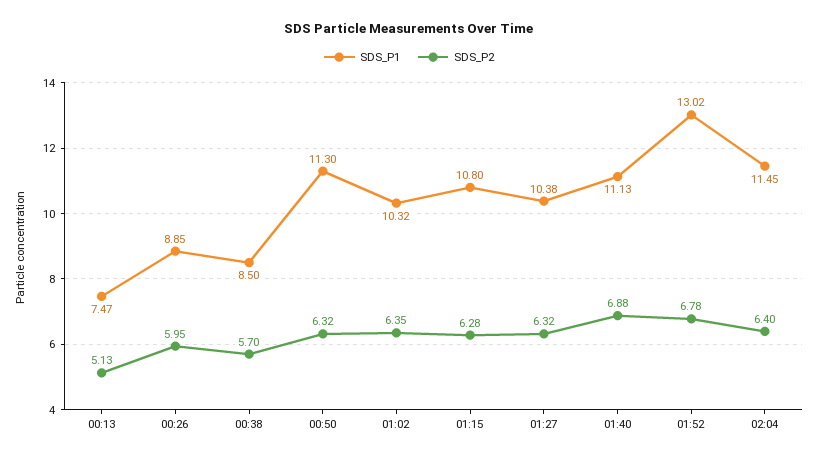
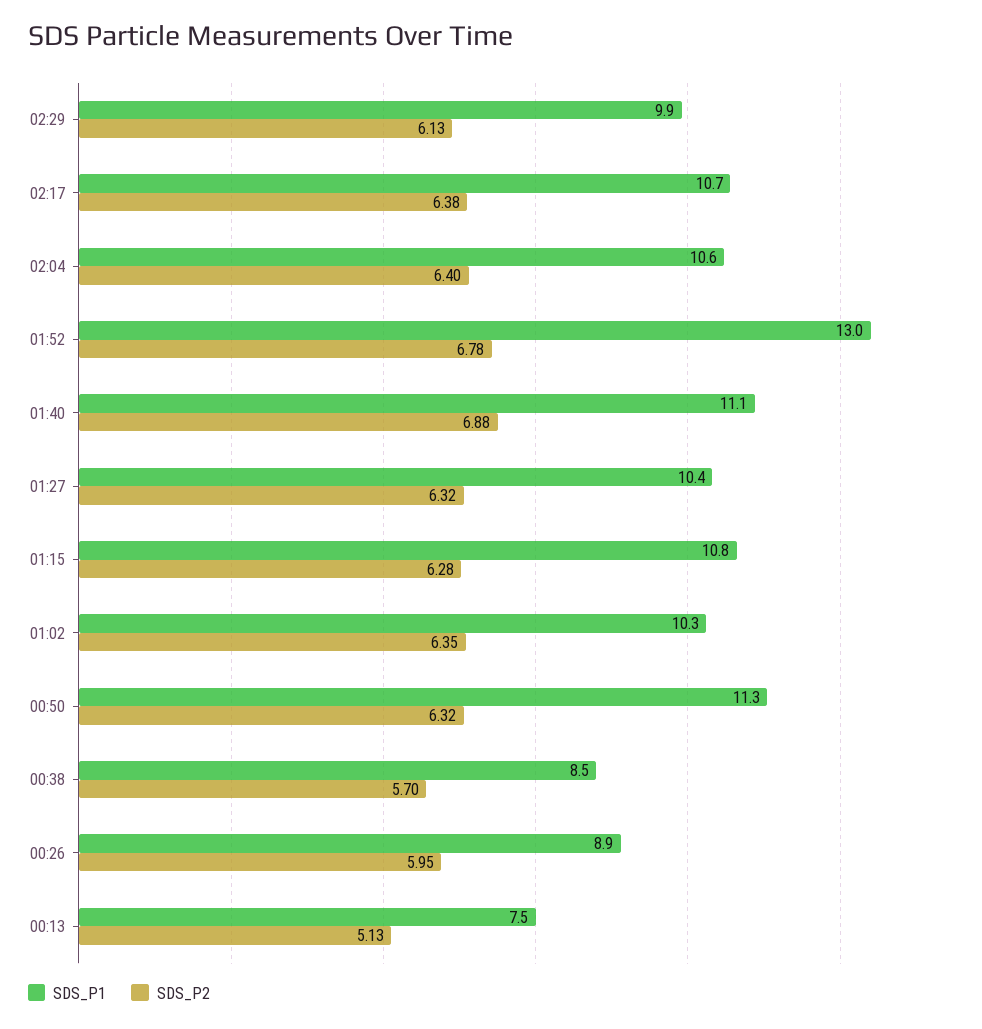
SDS_P1, 02:04: 11.45 -> 10.6
SDS_P1, 02:29: none -> 9.9
SDS_P2, 02:29: none -> 6.13
SDS_P1, 02:17: none -> 10.7
SDS_P2, 02:17: none -> 6.38

